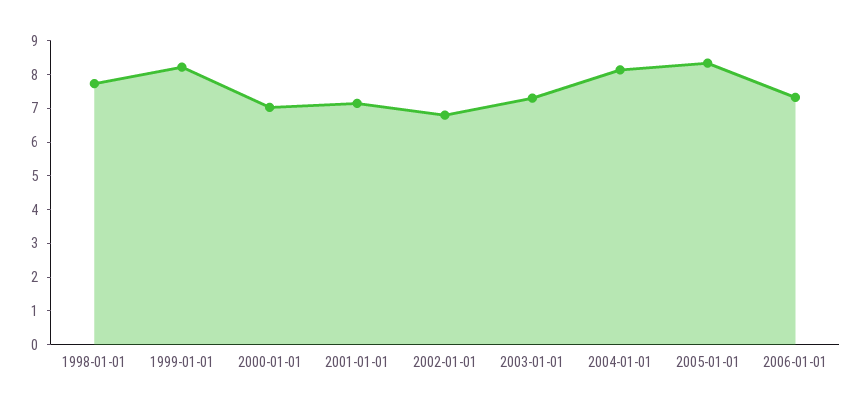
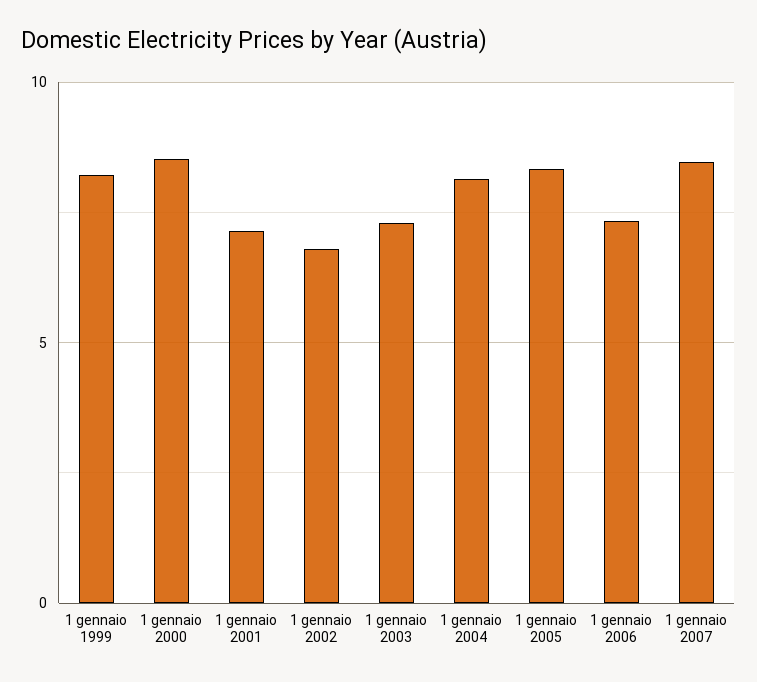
1998-01-01: 7.75 -> none
2000-01-01: 7 -> 8.5
1 gennaio 2007: none -> 8.5

